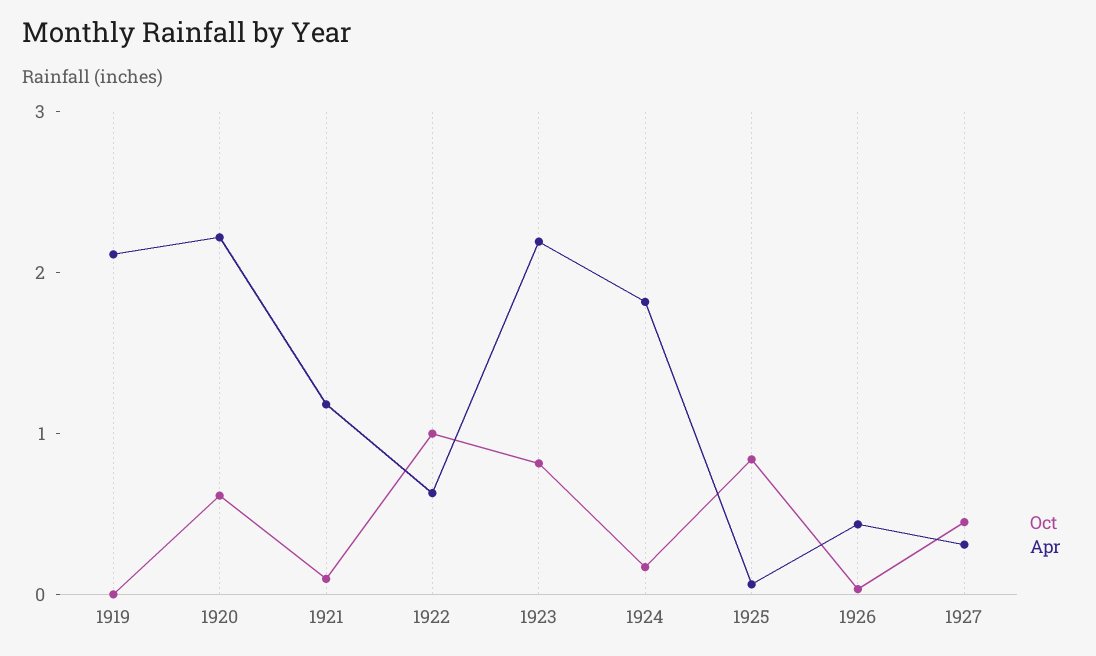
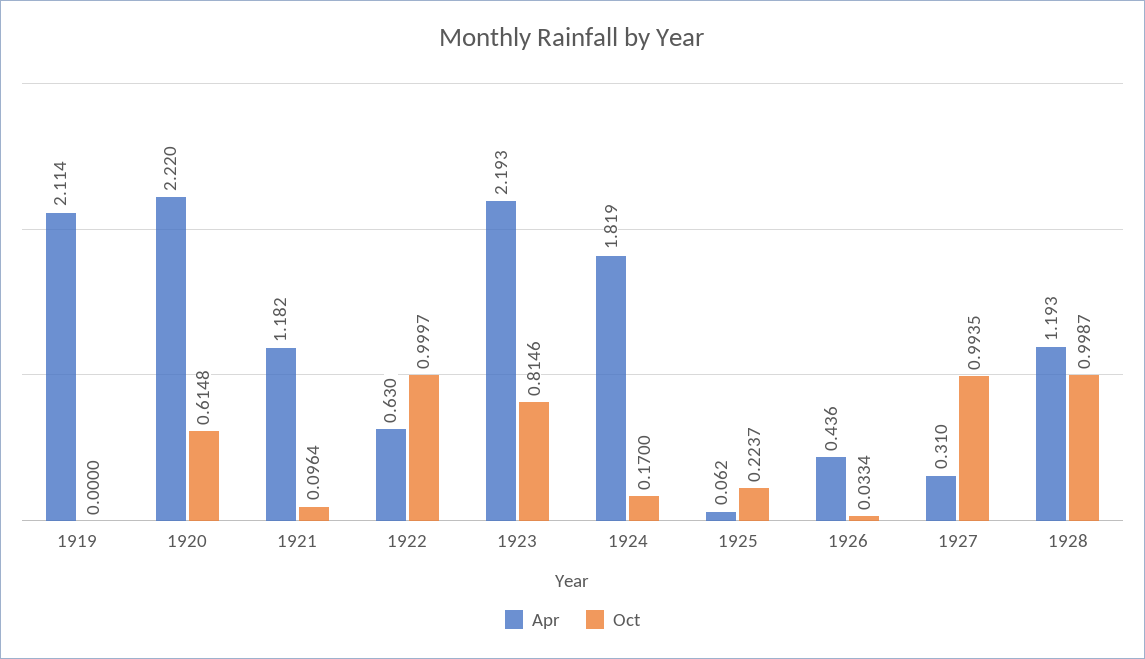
Oct, 1925: 0.8 -> 0.2237
Oct, 1927: 0.4 -> 0.9935
Apr, 1928: none -> 1.193
Oct, 1928: none -> 0.9987

